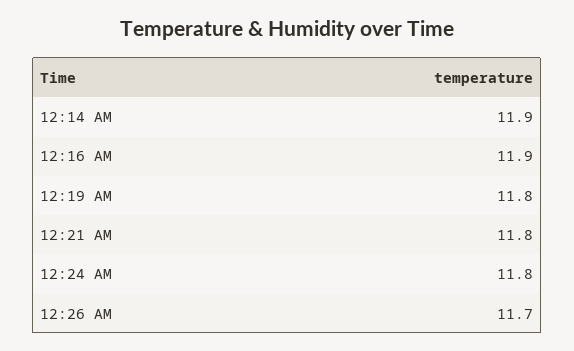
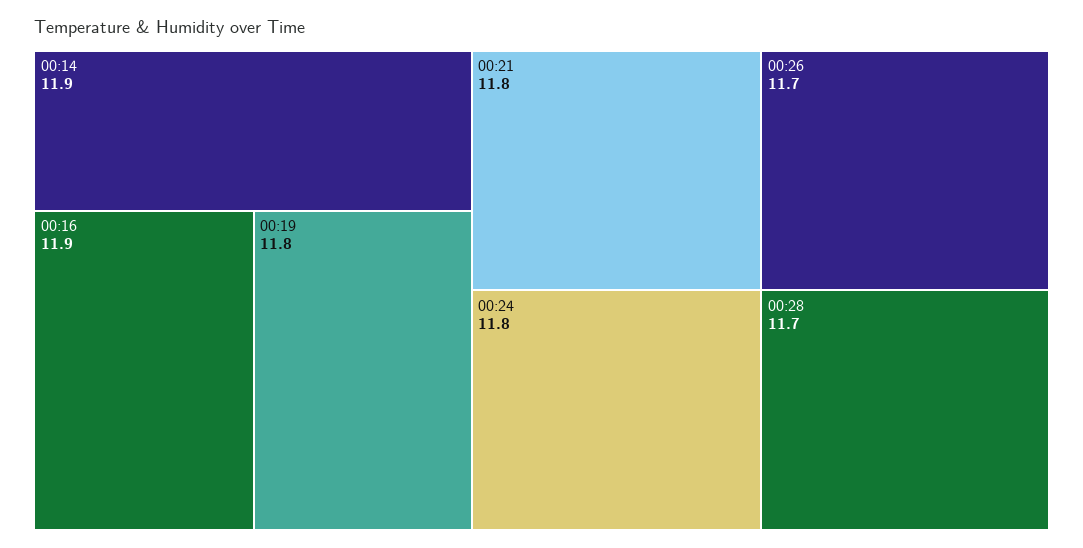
00:28: none -> 11.7

